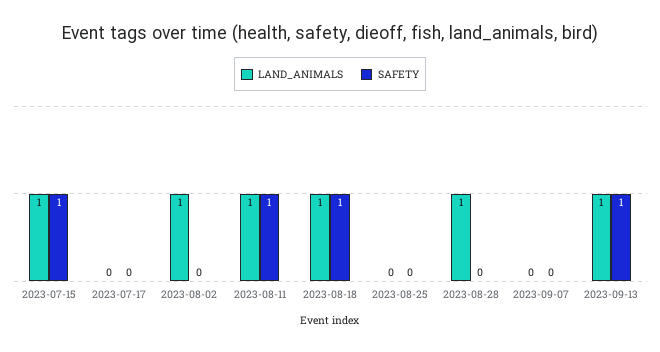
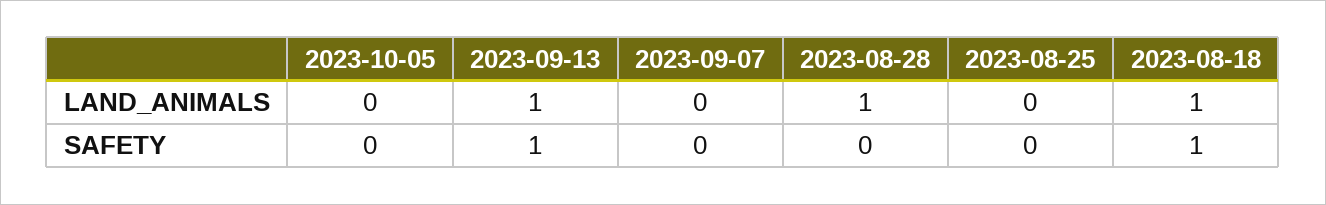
LAND_ANIMALS, 2023-07-15: 1 -> none
SAFETY, 2023-07-15: 1 -> none
LAND_ANIMALS, 2023-07-17: 0 -> none
SAFETY, 2023-07-17: 0 -> none
LAND_ANIMALS, 2023-08-02: 1 -> none
SAFETY, 2023-08-02: 0 -> none
LAND_ANIMALS, 2023-08-11: 1 -> none
SAFETY, 2023-08-11: 1 -> none
LAND_ANIMALS, 2023-10-05: none -> 0
SAFETY, 2023-10-05: none -> 0

